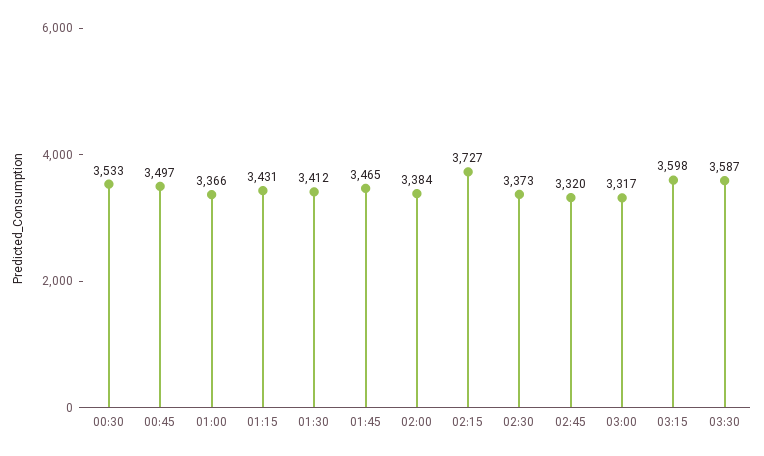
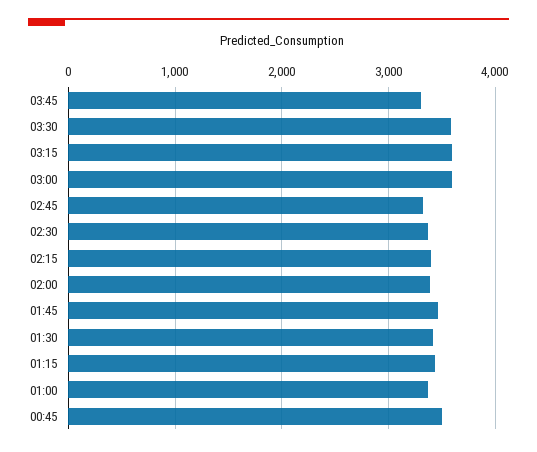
00:30: 3533 -> none
02:15: 3727 -> 3400
03:00: 3317 -> 3600
03:45: none -> 3300

